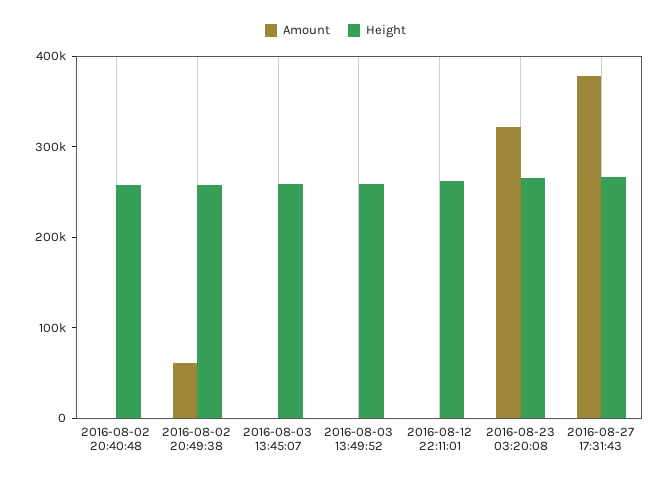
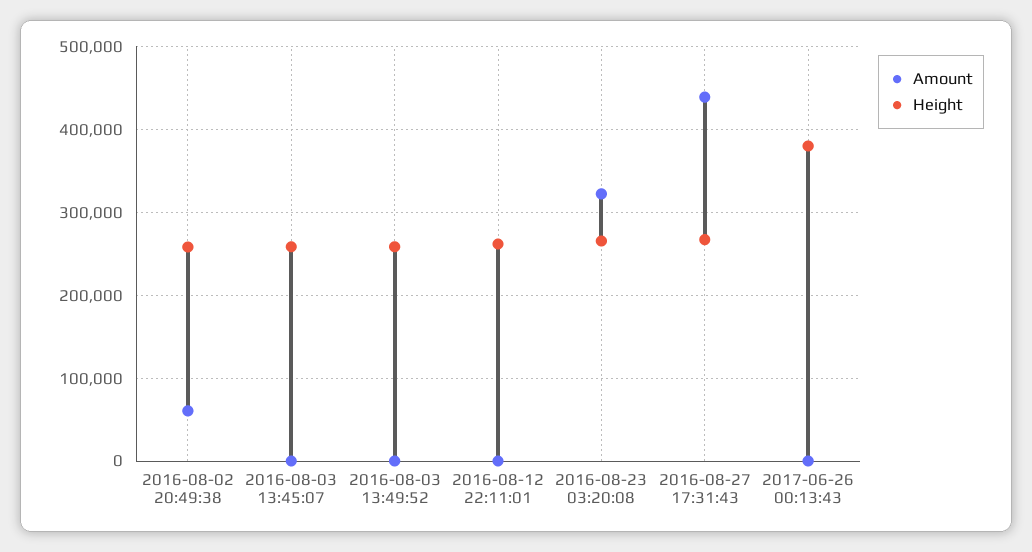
Amount, 2016-08-02 20:40:48: 0 -> none
Height, 2016-08-02 20:40:48: 260000 -> none
Amount, 2016-08-27 17:31:43: 380000 -> 440000
Amount, 2017-06-26 00:13:43: none -> 0
Height, 2017-06-26 00:13:43: none -> 380000

